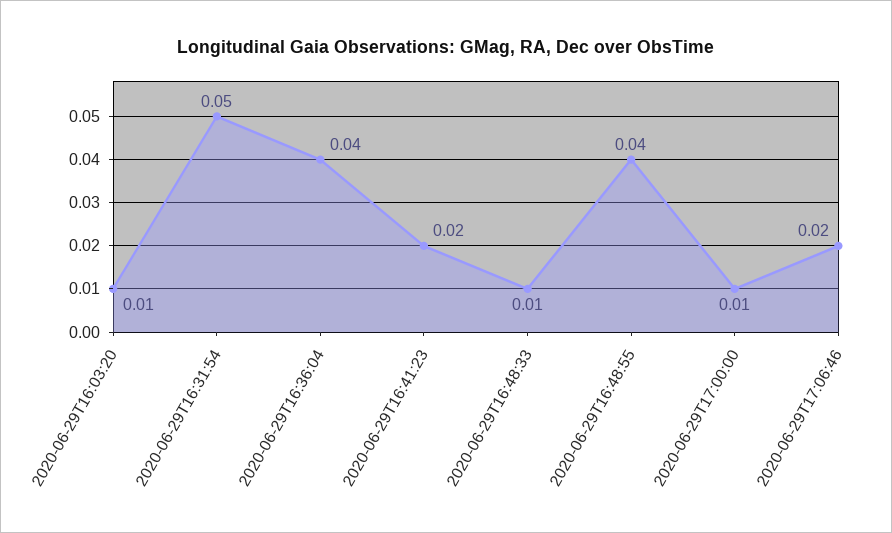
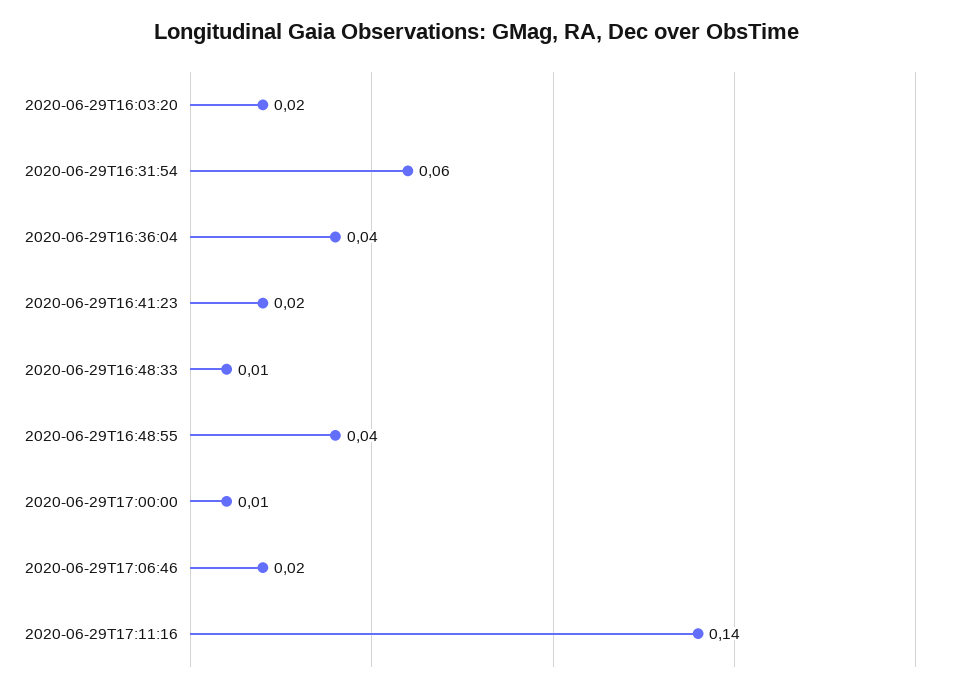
2020-06-29T16:03:20: 0.01 -> 0.02
2020-06-29T16:31:54: 0.05 -> 0.06
2020-06-29T17:11:16: none -> 0.14

